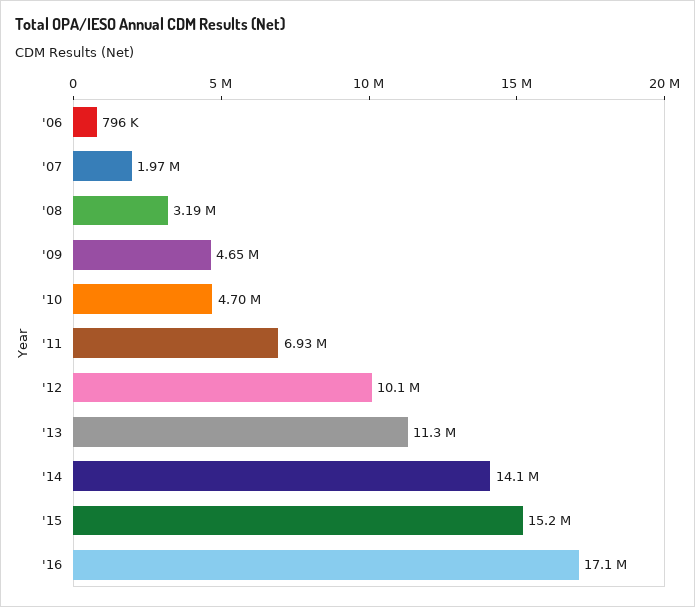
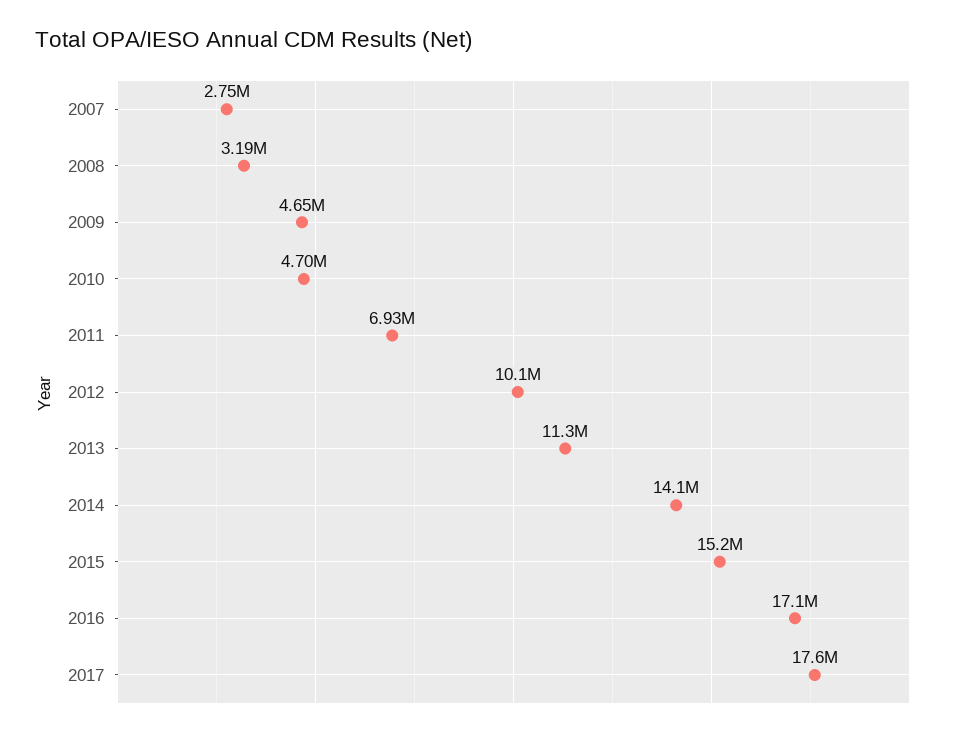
'06: 796000 -> none
'07: 1970000 -> 2750000
2017: none -> 17600000

